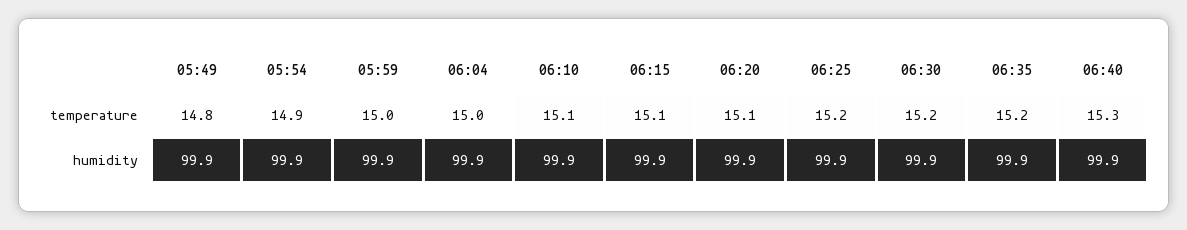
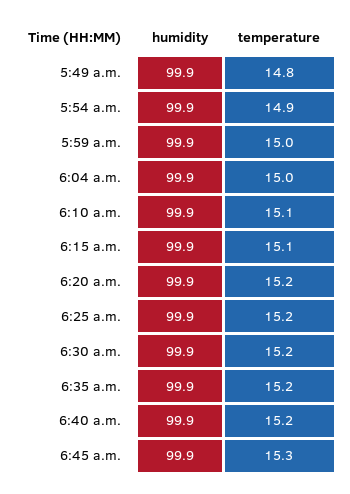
06:20, temperature: 15.1 -> 15.2
06:40, temperature: 15.3 -> 15.2
6:45 a.m., humidity: none -> 99.9
6:45 a.m., temperature: none -> 15.3

